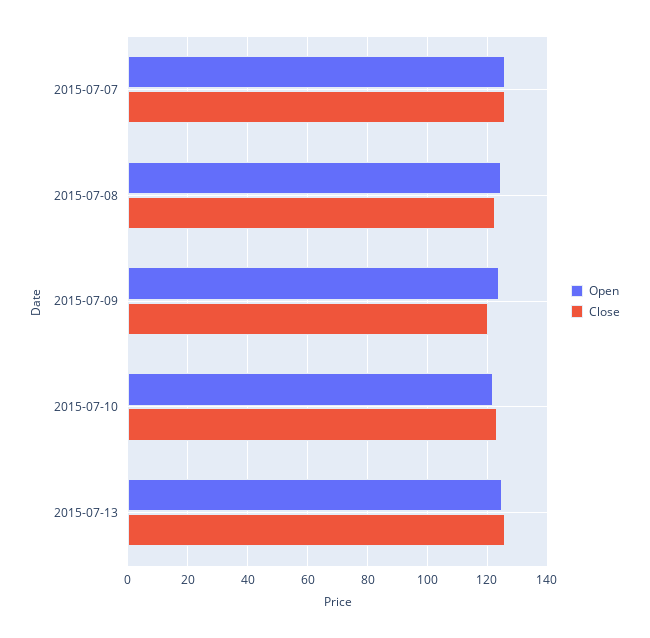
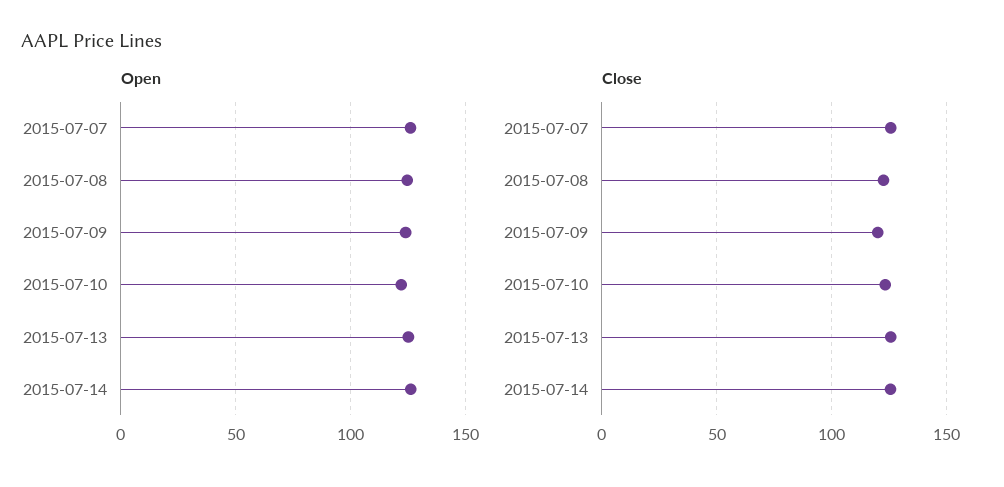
Open, 2015-07-14: none -> 125
Close, 2015-07-14: none -> 125

